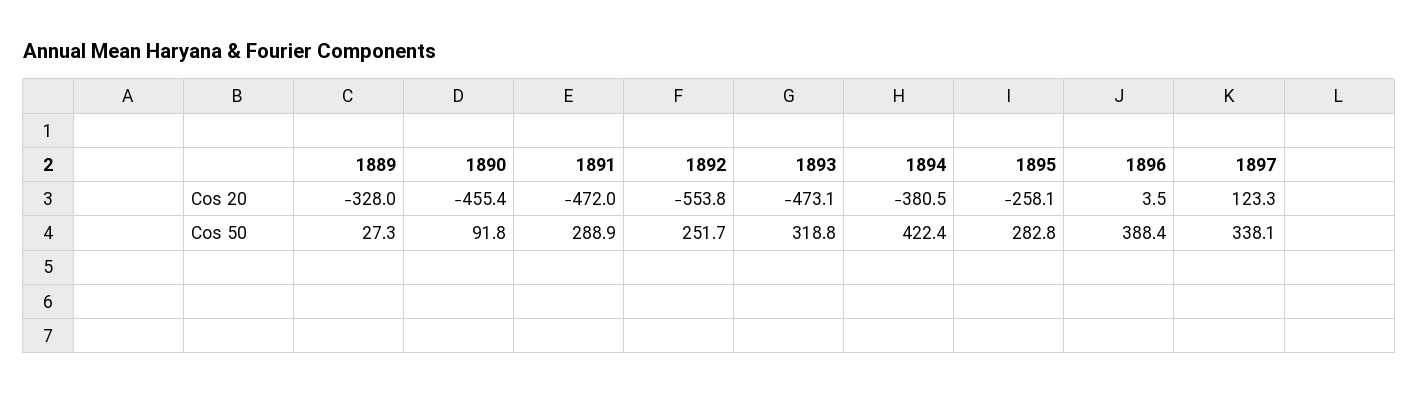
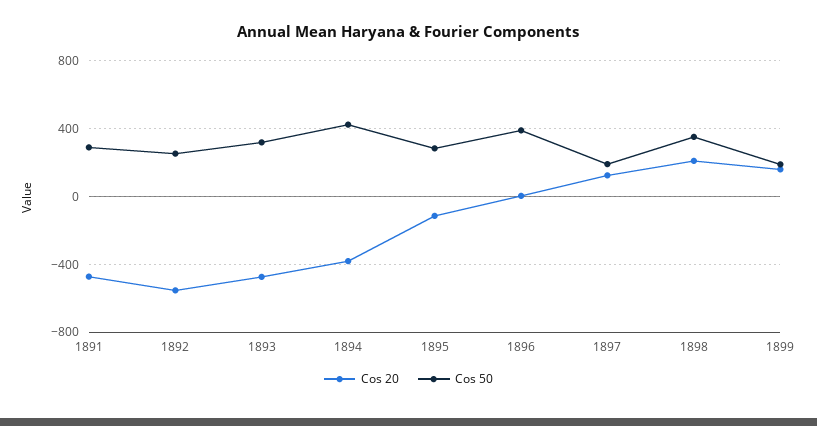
Cos 20, 1889: -328 -> none
Cos 20, 1890: -455.4 -> none
Cos 20, 1895: -258.1 -> -100
Cos 50, 1889: 27.3 -> none
Cos 50, 1890: 91.8 -> none
Cos 50, 1897: 338.1 -> 200
Cos 20, 1898: none -> 200
Cos 50, 1898: none -> 350
Cos 20, 1899: none -> 150
Cos 50, 1899: none -> 200

